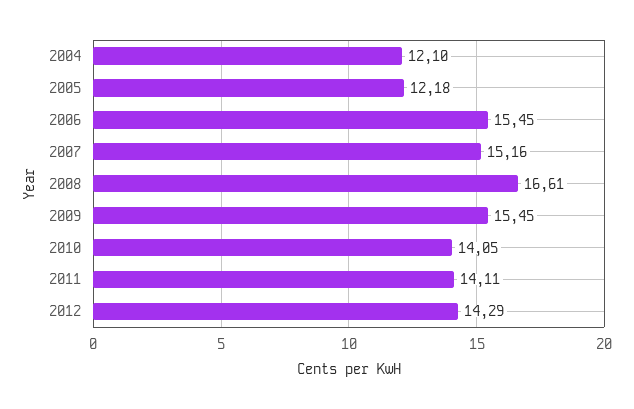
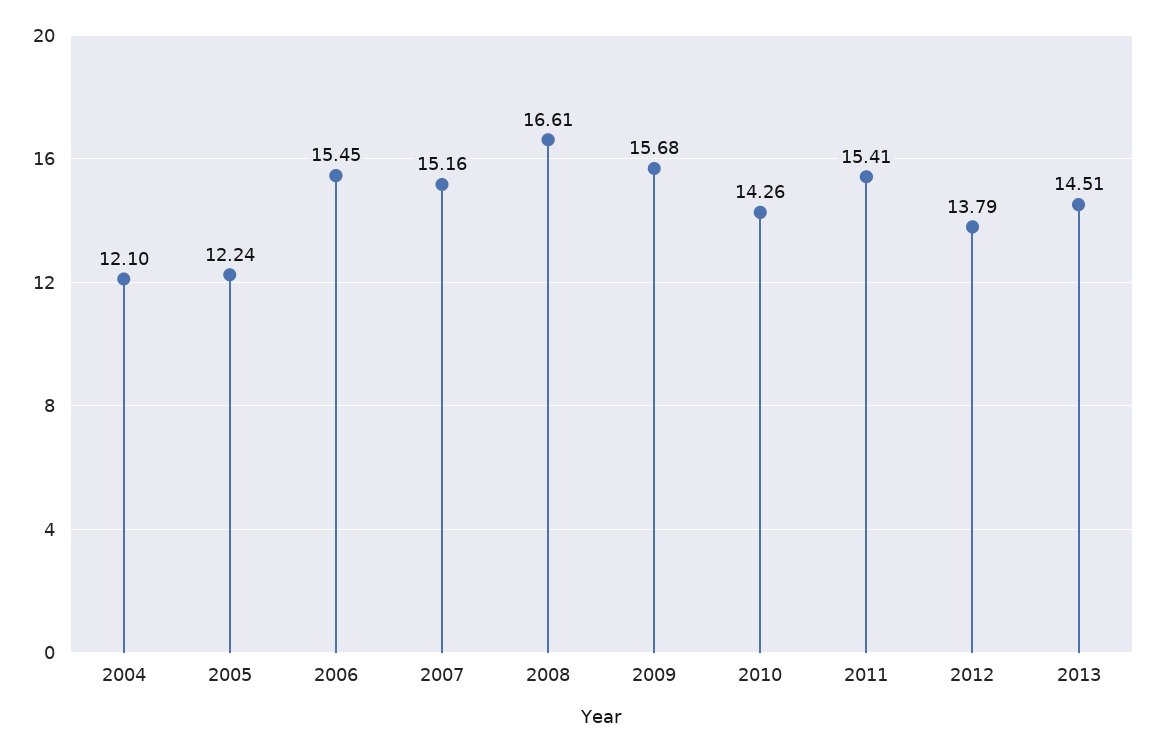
2005: 12.18 -> 12.24
2009: 15.45 -> 15.68
2010: 14.05 -> 14.26
2011: 14.11 -> 15.41
2012: 14.29 -> 13.79
2013: none -> 14.51

